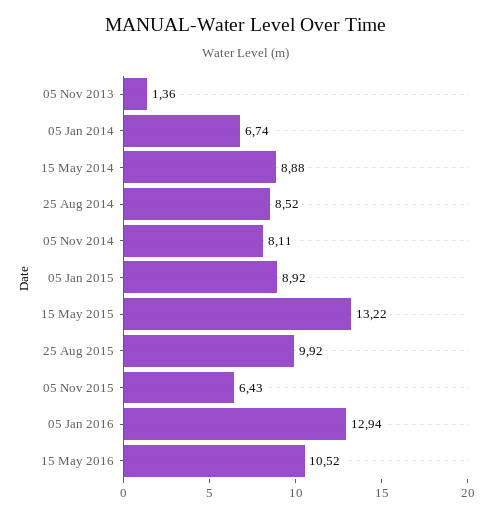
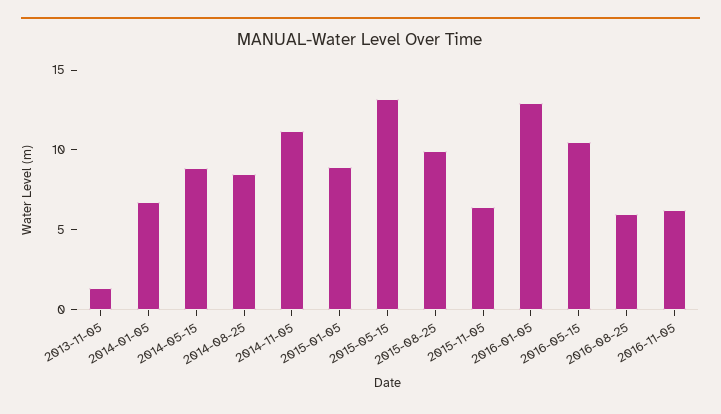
05 Nov 2014: 8.11 -> 11
2016-08-25: none -> 6
2016-11-05: none -> 6

